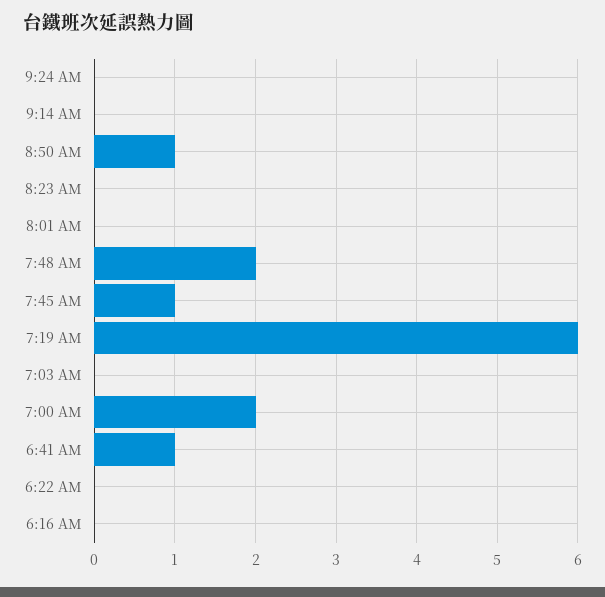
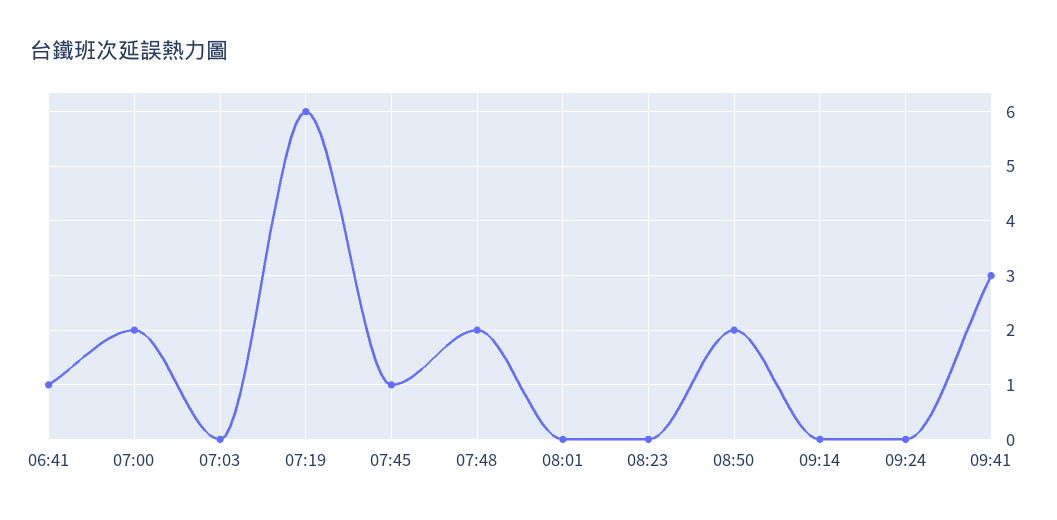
8:50 AM: 1 -> 2
6:22 AM: 0 -> none
6:16 AM: 0 -> none
09:41: none -> 3

